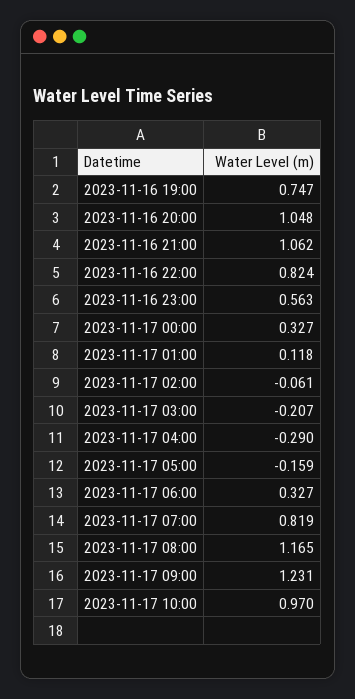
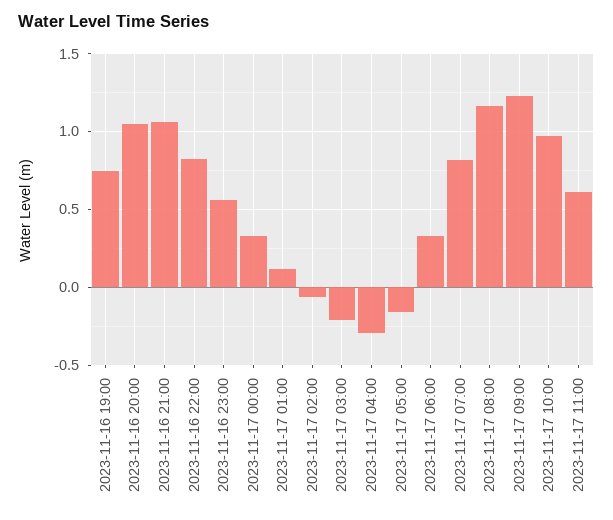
2023-11-17 11:00: none -> 0.6

